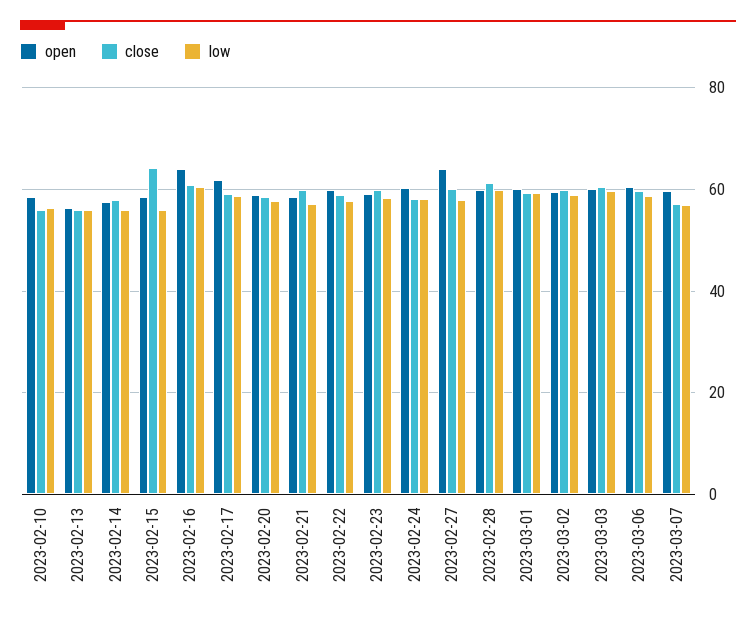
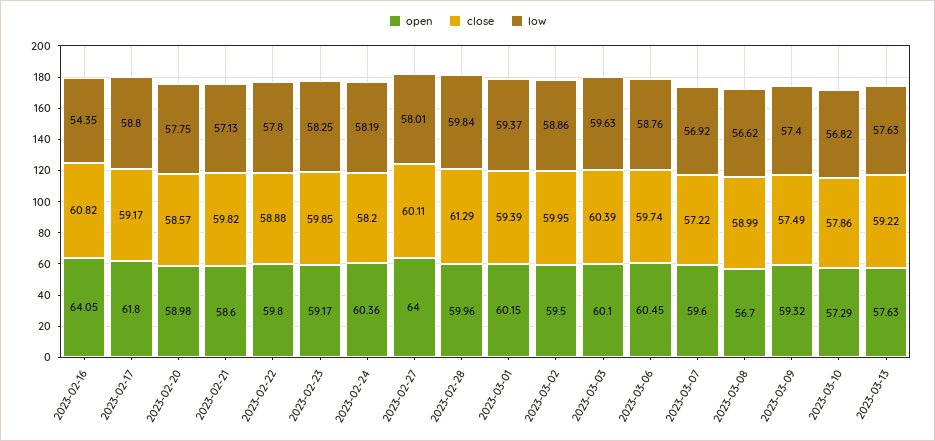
open, 2023-02-10: 58 -> none
close, 2023-02-10: 56 -> none
low, 2023-02-10: 56 -> none
open, 2023-02-13: 56 -> none
close, 2023-02-13: 56 -> none
low, 2023-02-13: 56 -> none
open, 2023-02-14: 58 -> none
close, 2023-02-14: 58 -> none
low, 2023-02-14: 56 -> none
open, 2023-02-15: 58 -> none
close, 2023-02-15: 64 -> none
low, 2023-02-15: 56 -> none
low, 2023-02-16: 60 -> 54.35
open, 2023-03-08: none -> 56.7
close, 2023-03-08: none -> 58.99
low, 2023-03-08: none -> 56.62
open, 2023-03-09: none -> 59.32
close, 2023-03-09: none -> 57.49
low, 2023-03-09: none -> 57.4
open, 2023-03-10: none -> 57.29
close, 2023-03-10: none -> 57.86
low, 2023-03-10: none -> 56.82
open, 2023-03-13: none -> 57.63
close, 2023-03-13: none -> 59.22
low, 2023-03-13: none -> 57.63

